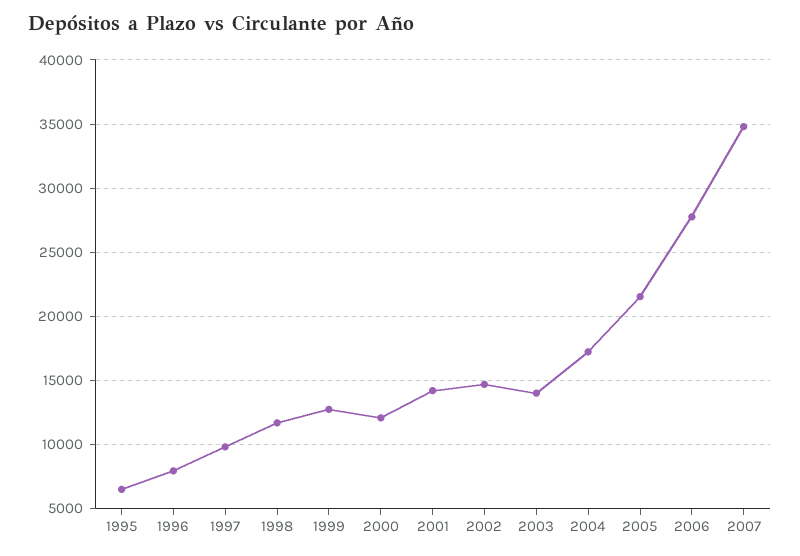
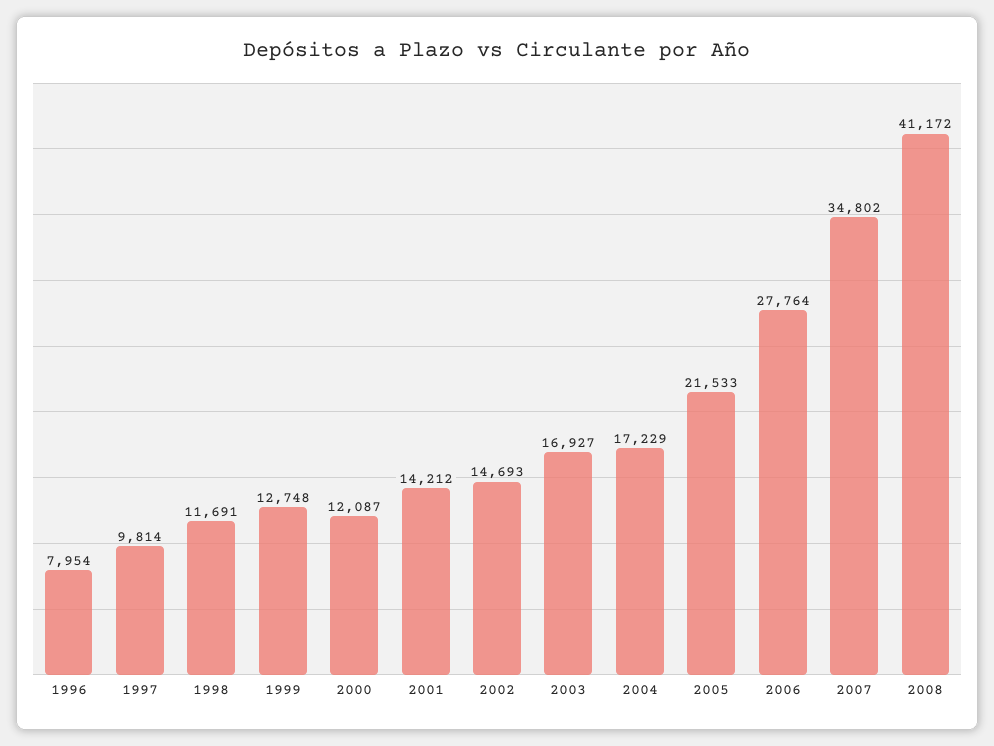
1995: 6500 -> none
2003: 14000 -> 16927
2008: none -> 41172

